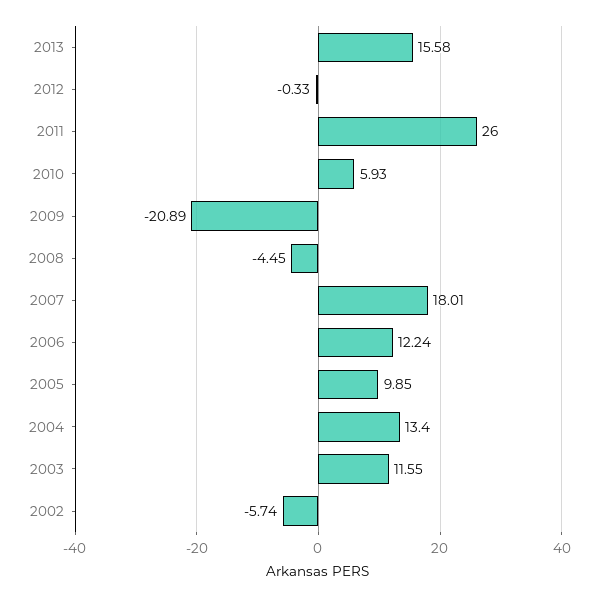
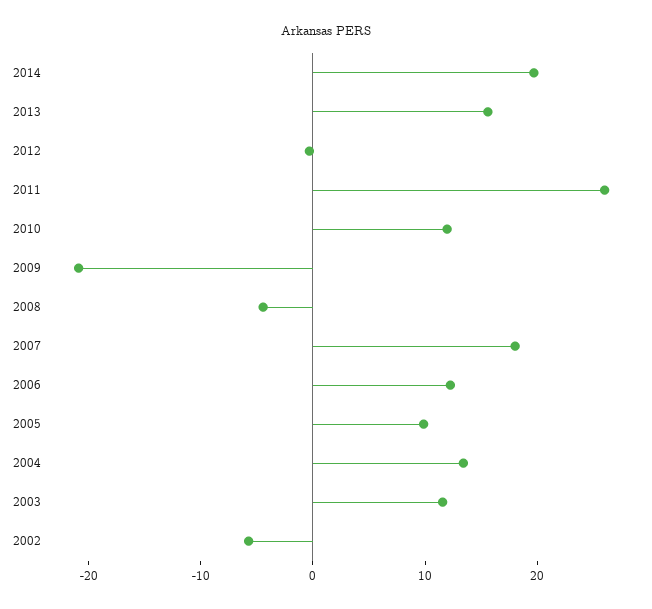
2010: 5.93 -> 12
2014: none -> 20

